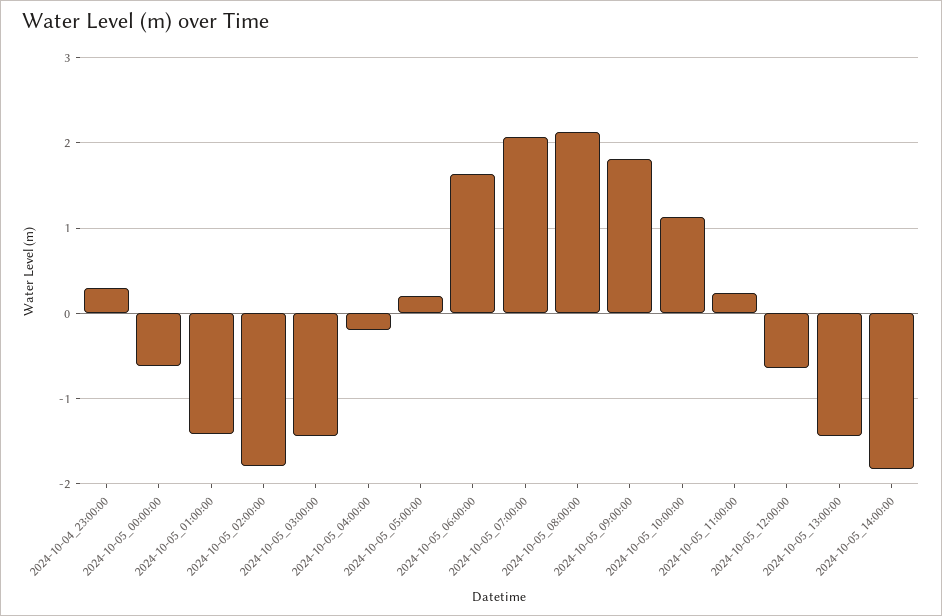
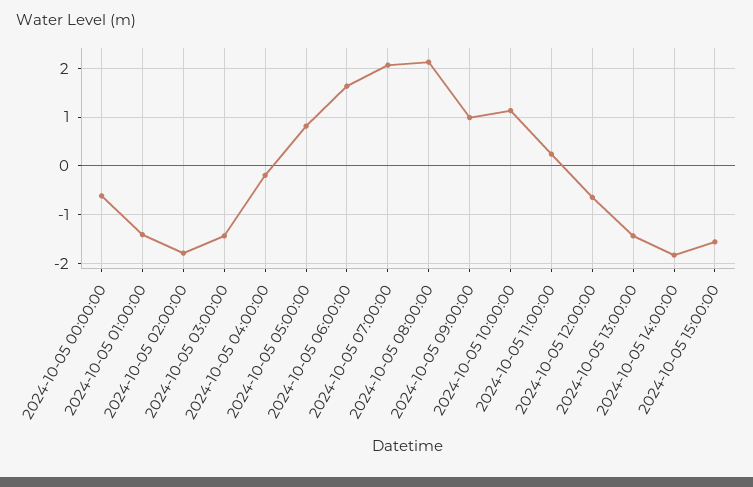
2024-10-04_23:00:00: 0.3 -> none
2024-10-05_05:00:00: 0.2 -> 0.8
2024-10-05_09:00:00: 1.8 -> 1
2024-10-05 15:00:00: none -> -1.6

